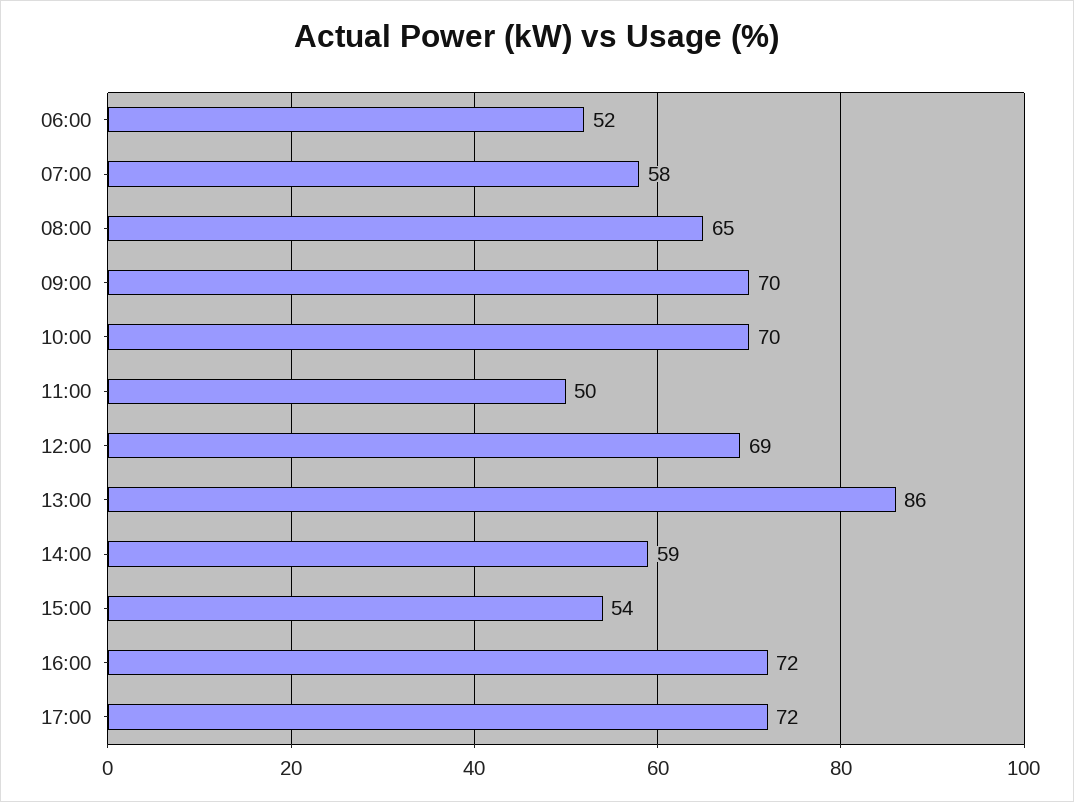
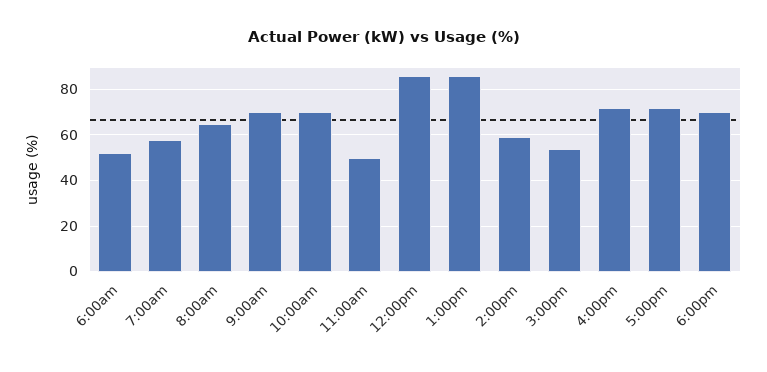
12:00: 69 -> 85
6:00pm: none -> 70

